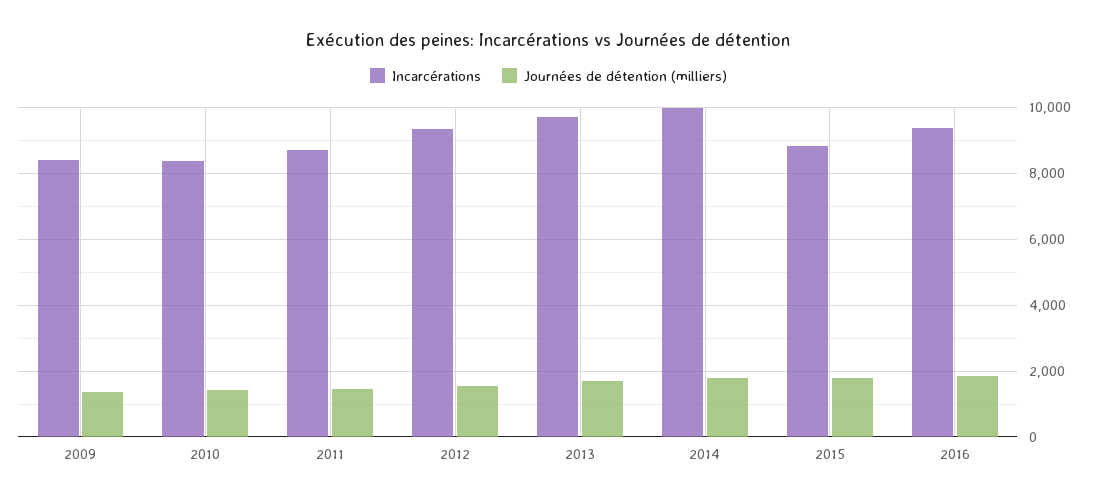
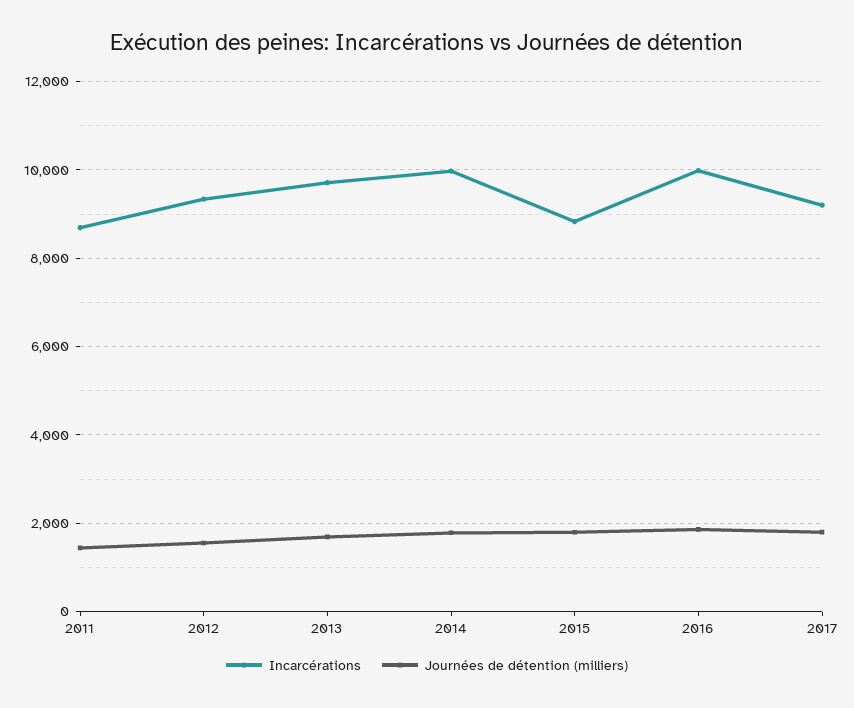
Incarcérations, 2009: 8400 -> none
Journées de détention (milliers), 2009: 1400 -> none
Incarcérations, 2010: 8400 -> none
Journées de détention (milliers), 2010: 1400 -> none
Incarcérations, 2016: 9400 -> 10000
Incarcérations, 2017: none -> 9200
Journées de détention (milliers), 2017: none -> 1800

